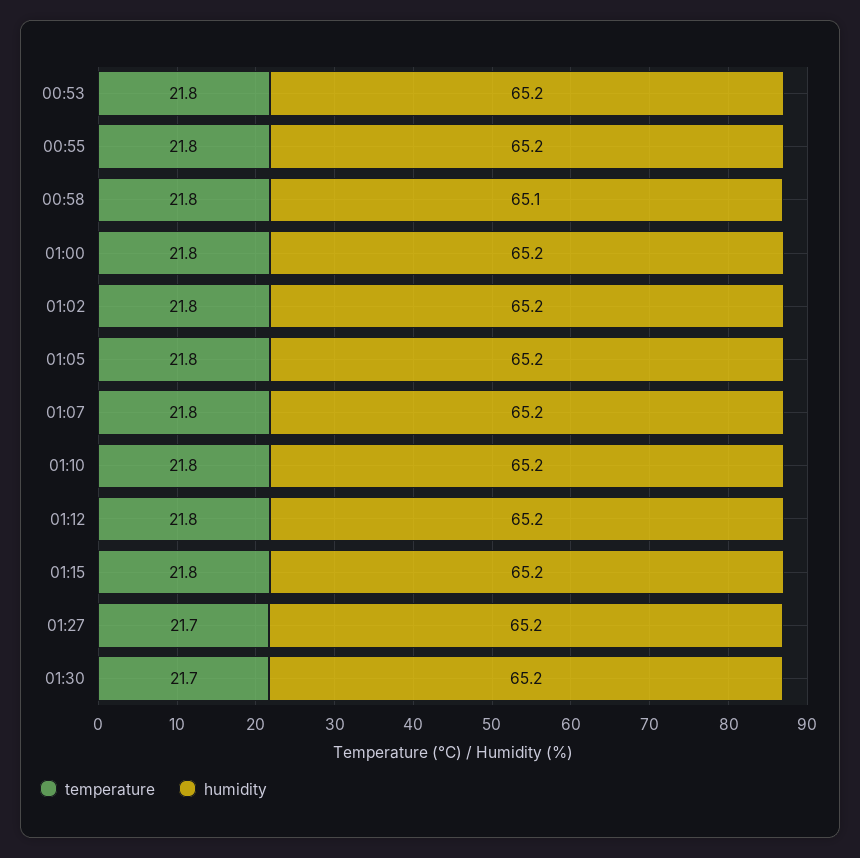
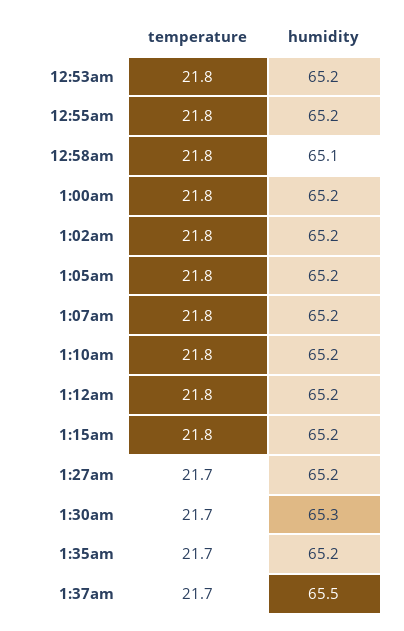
humidity, 01:30: 65.2 -> 65.3
temperature, 1:35am: none -> 21.7
humidity, 1:35am: none -> 65.2
temperature, 1:37am: none -> 21.7
humidity, 1:37am: none -> 65.5

